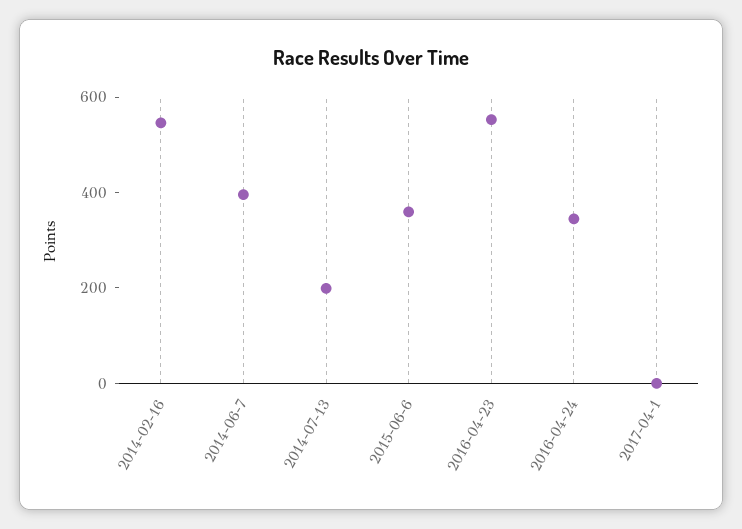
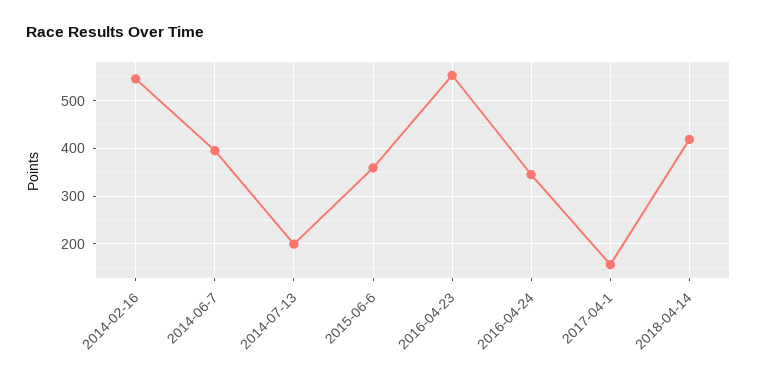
2017-04-1: 0 -> 160
2018-04-14: none -> 420

